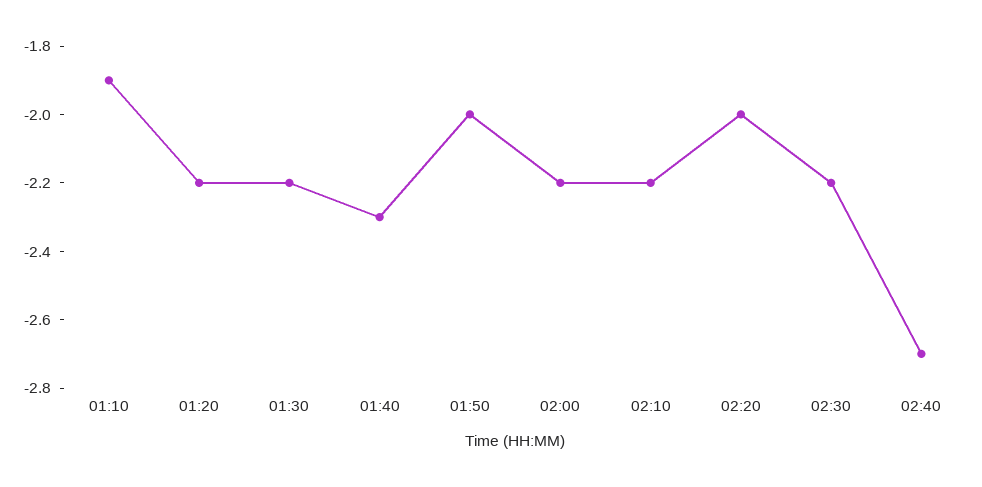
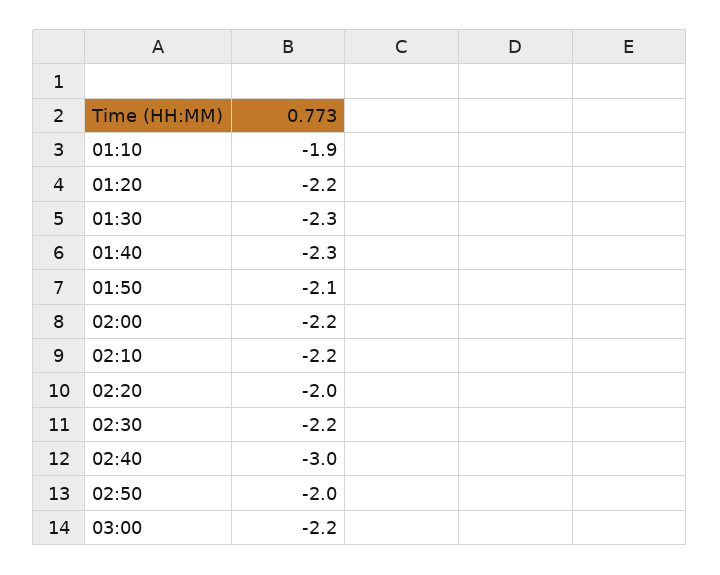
01:30: -2.2 -> -2.3
01:50: -2 -> -2.1
02:40: -2.7 -> -3
02:50: none -> -2
03:00: none -> -2.2

